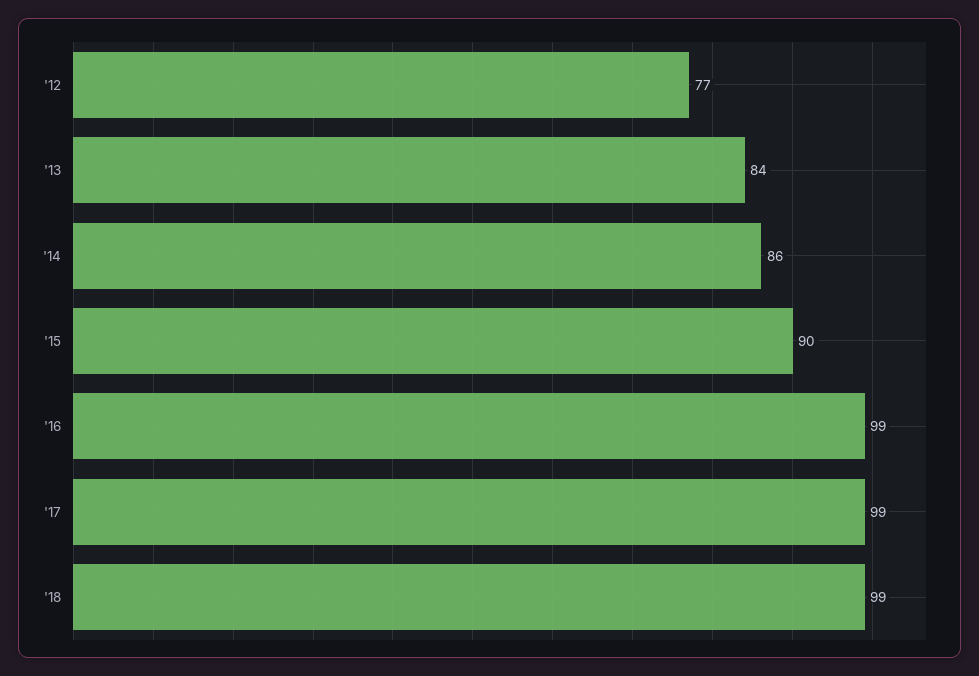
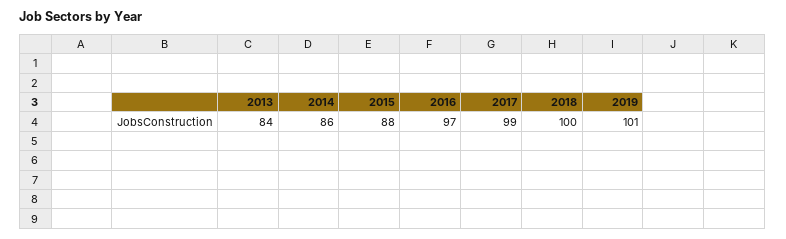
'12: 77 -> none
'15: 90 -> 88
'16: 99 -> 97
'18: 99 -> 100
2019: none -> 101

